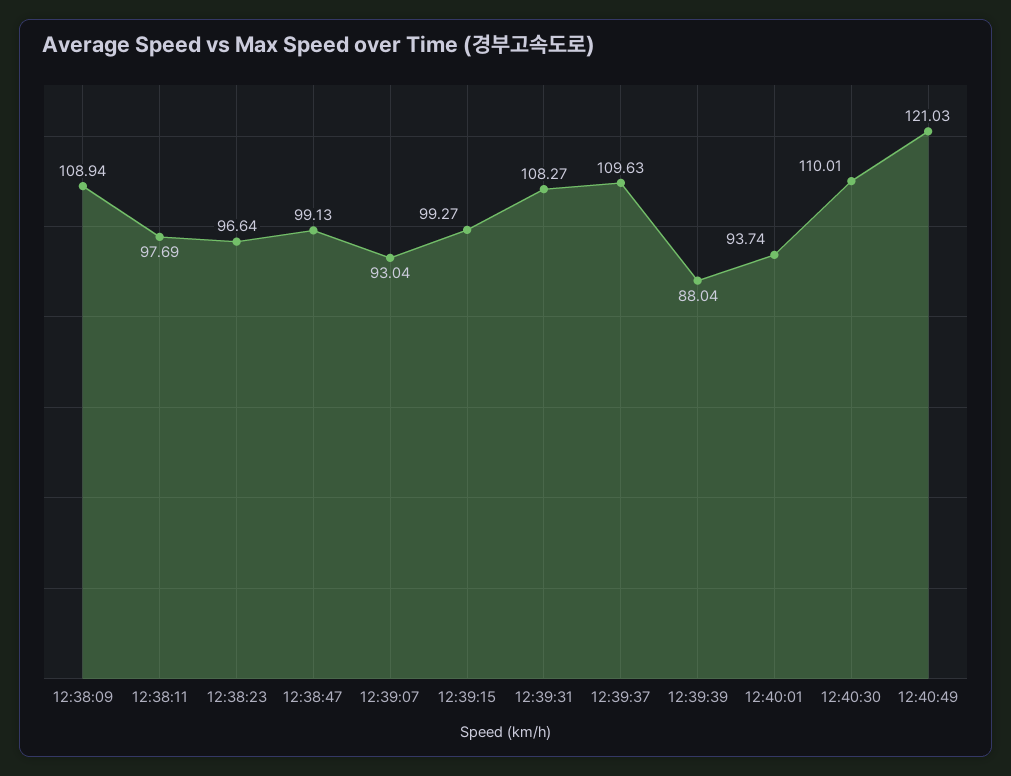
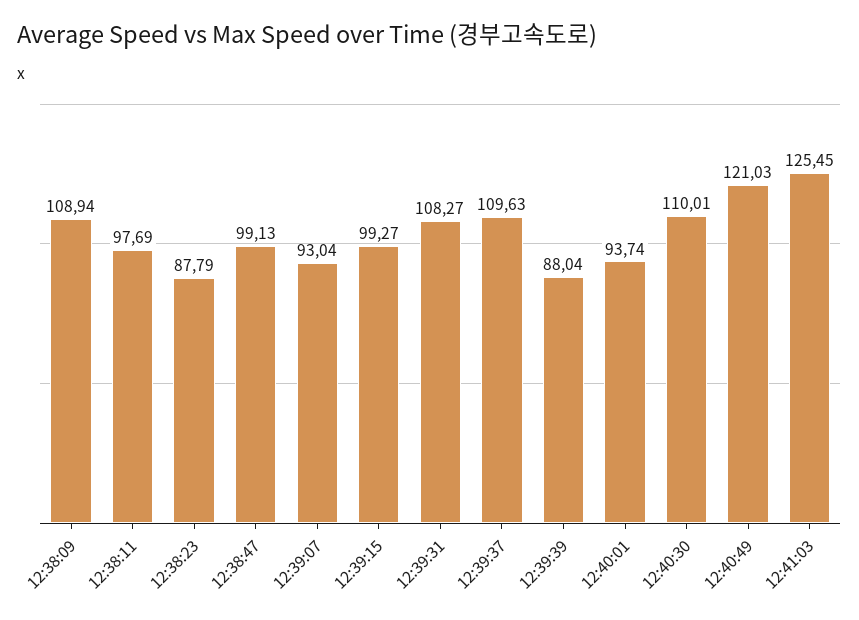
12:38:23: 96.64 -> 87.79
12:41:03: none -> 125.45

